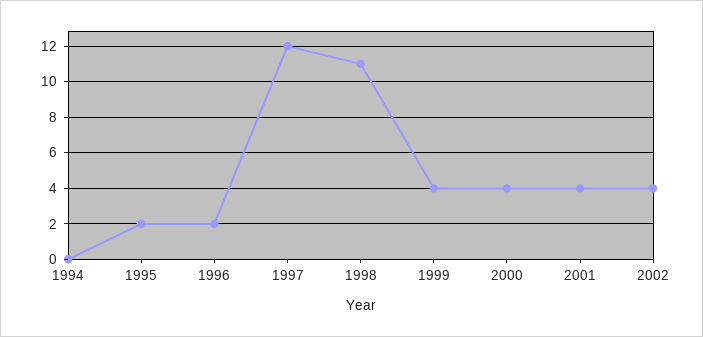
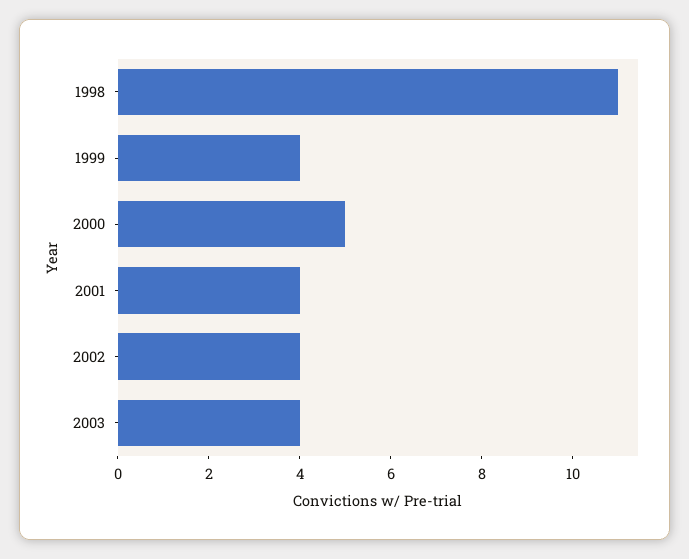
1994: 0 -> none
1995: 2 -> none
1996: 2 -> none
1997: 12 -> none
2000: 4 -> 5
2003: none -> 4

